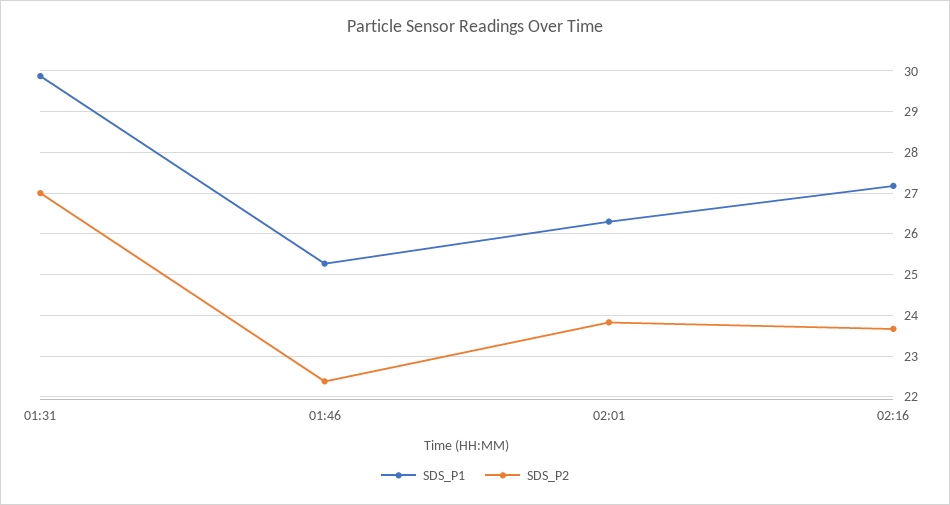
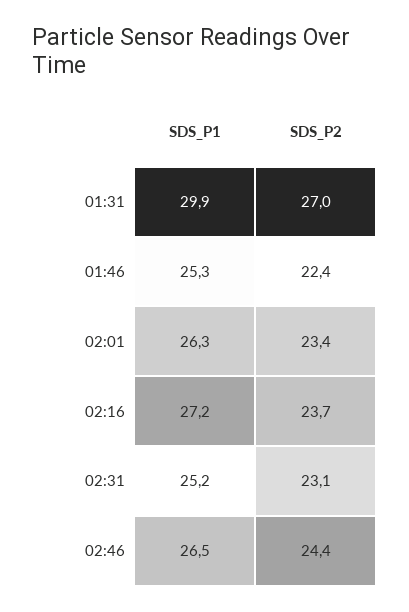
SDS_P2, 02:01: 23.8 -> 23.4
SDS_P1, 02:31: none -> 25.2
SDS_P2, 02:31: none -> 23.1
SDS_P1, 02:46: none -> 26.5
SDS_P2, 02:46: none -> 24.4

